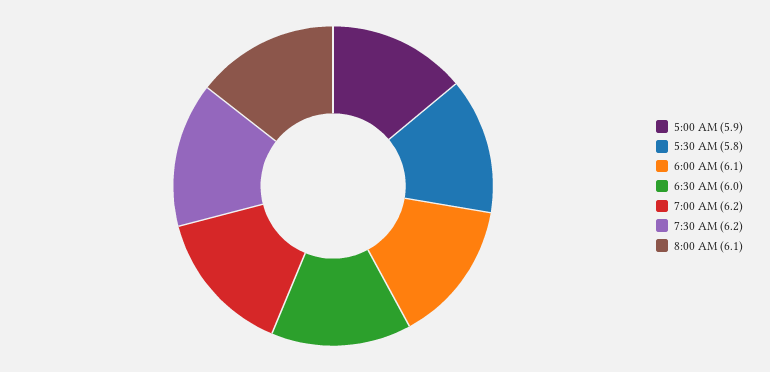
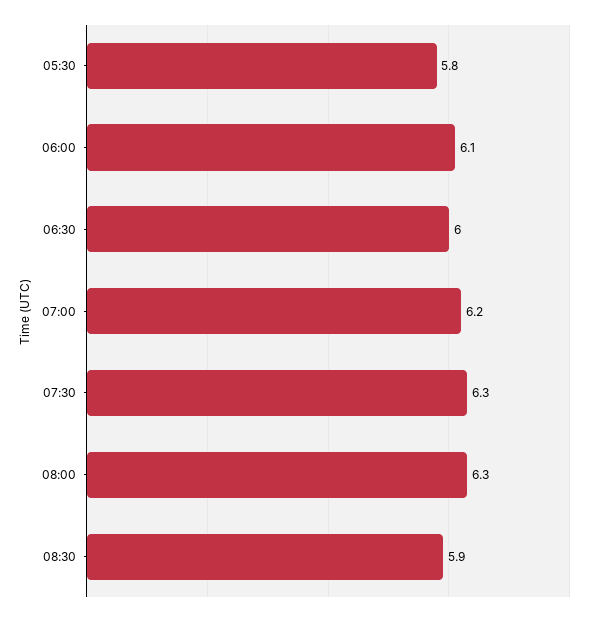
5:00 AM: 5.9 -> none
7:30 AM: 6.2 -> 6.3
8:00 AM: 6.1 -> 6.3
08:30: none -> 5.9

